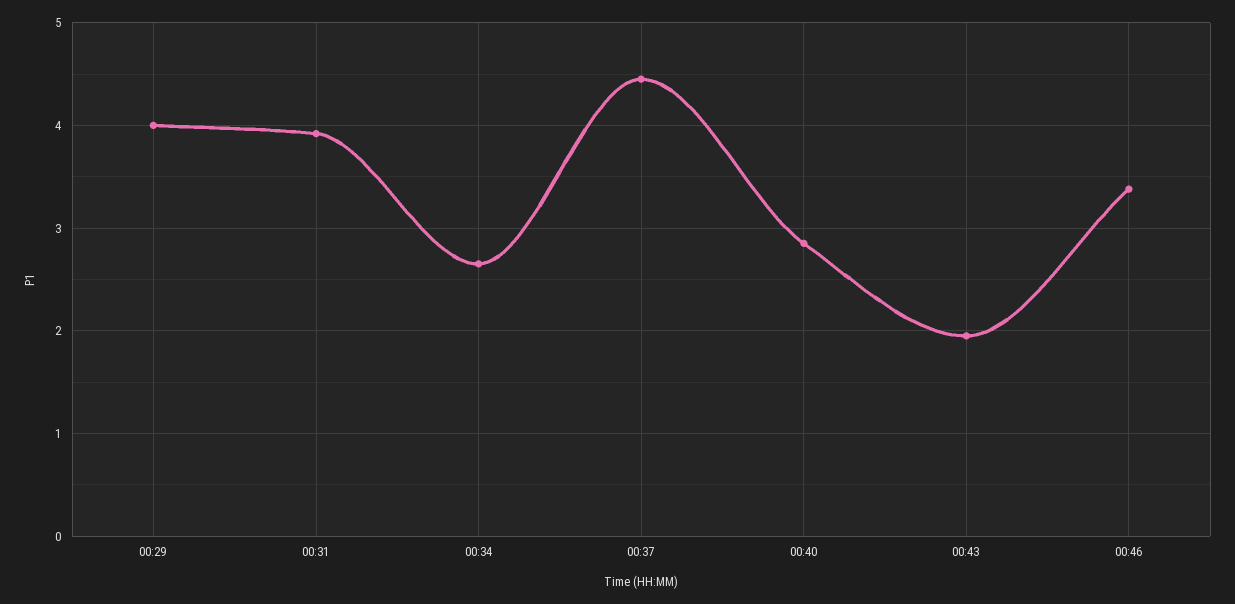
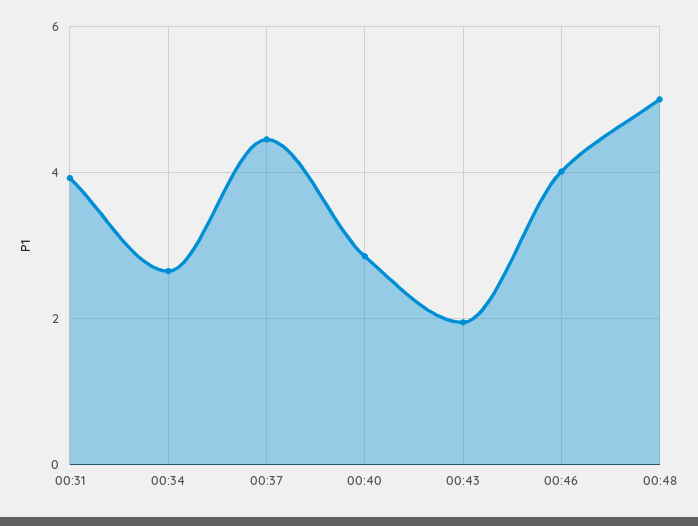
00:29: 4 -> none
00:46: 3.4 -> 4
00:48: none -> 5

